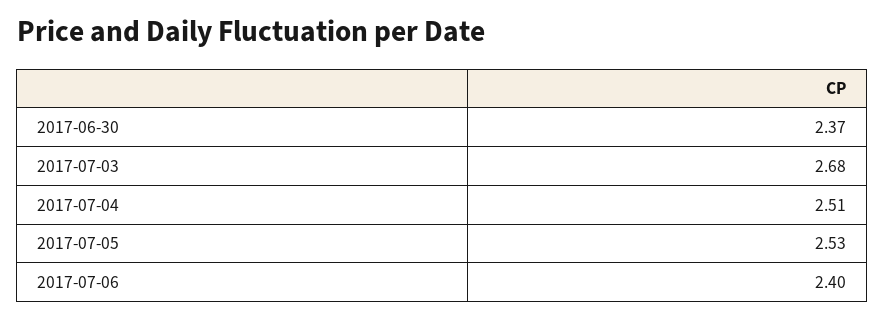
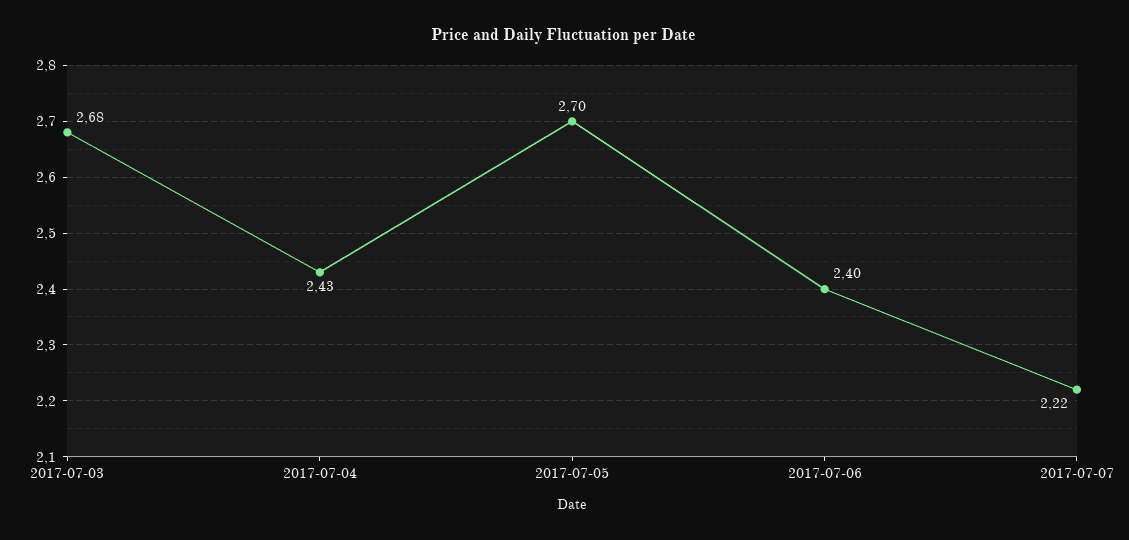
2017-06-30: 2.37 -> none
2017-07-04: 2.51 -> 2.43
2017-07-05: 2.53 -> 2.7
2017-07-07: none -> 2.22

